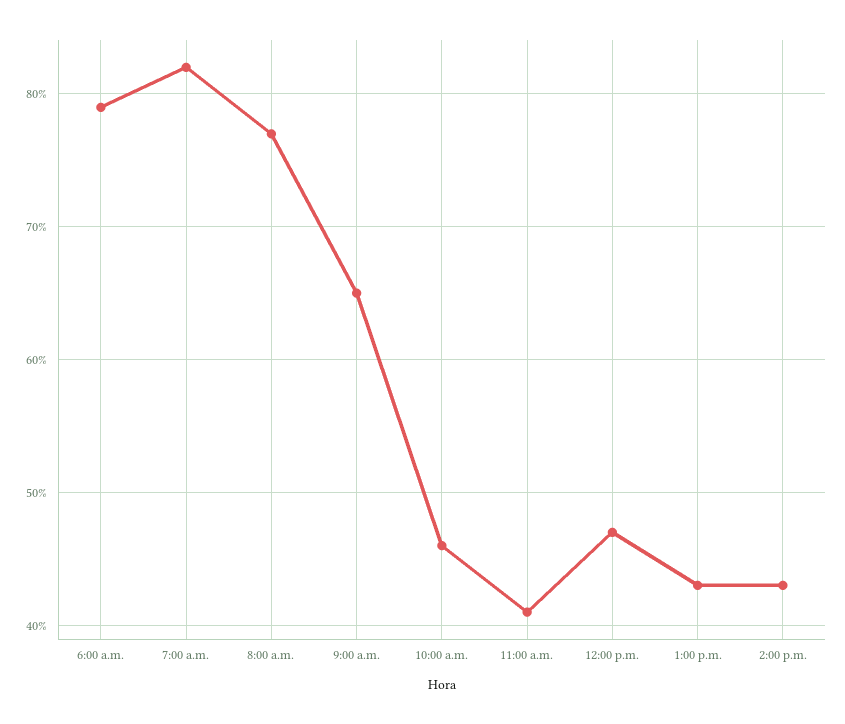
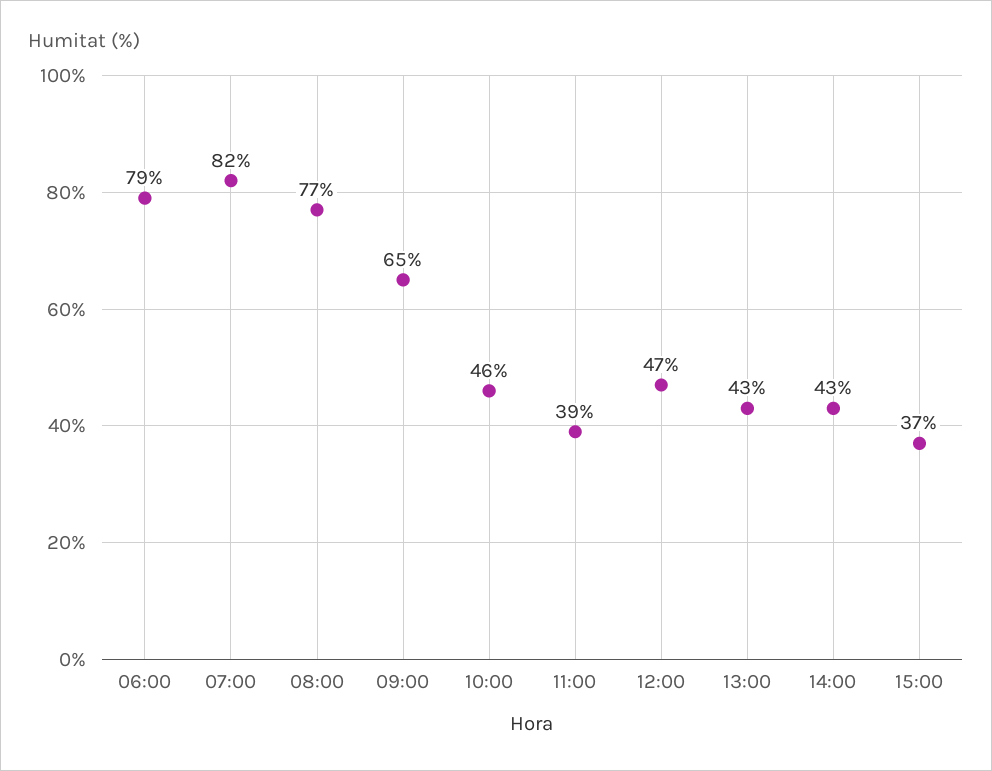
11:00 a.m.: 41 -> 39
15:00: none -> 37

